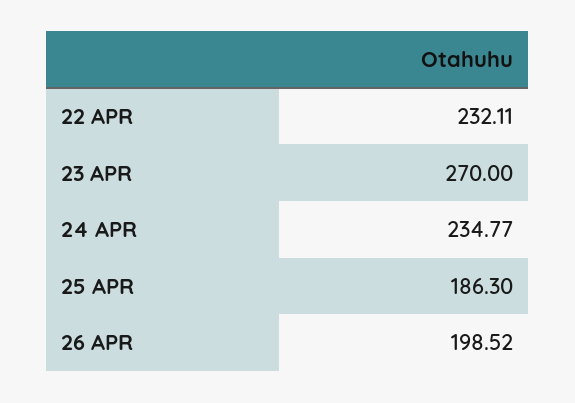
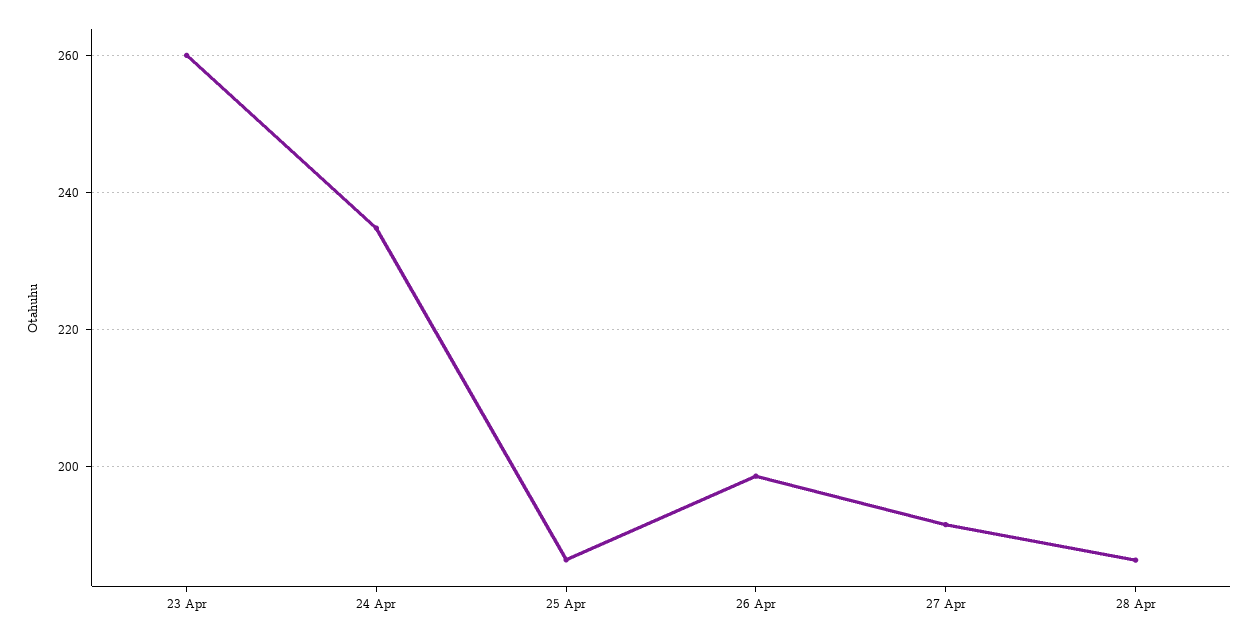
22 APR: 232.11 -> none
23 APR: 270 -> 260
27 Apr: none -> 192
28 Apr: none -> 186

